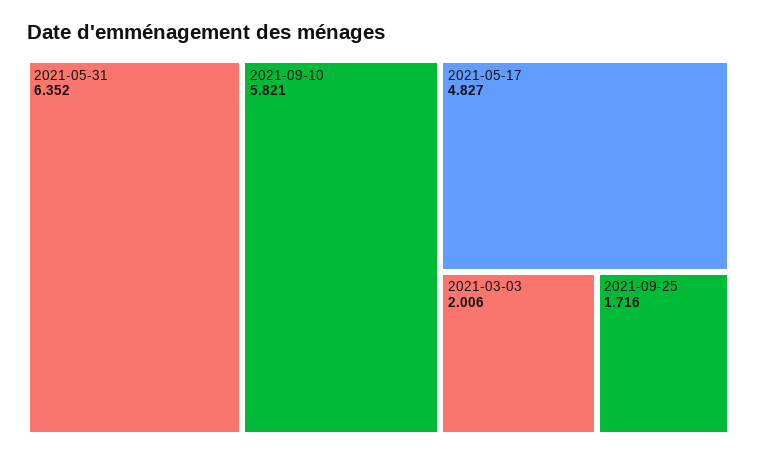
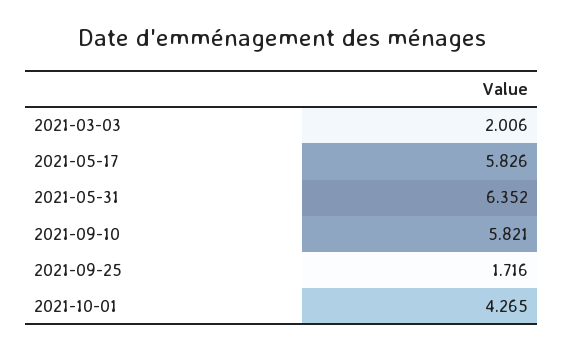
2021-05-17: 4.827 -> 5.826
2021-10-01: none -> 4.265

